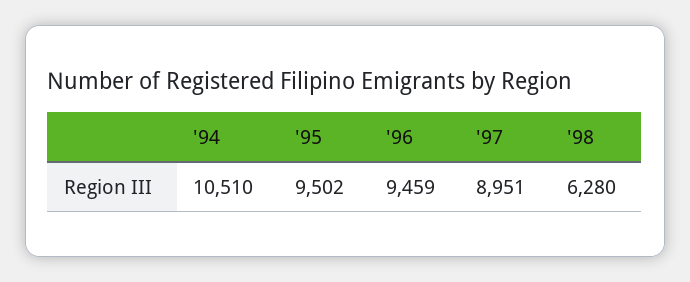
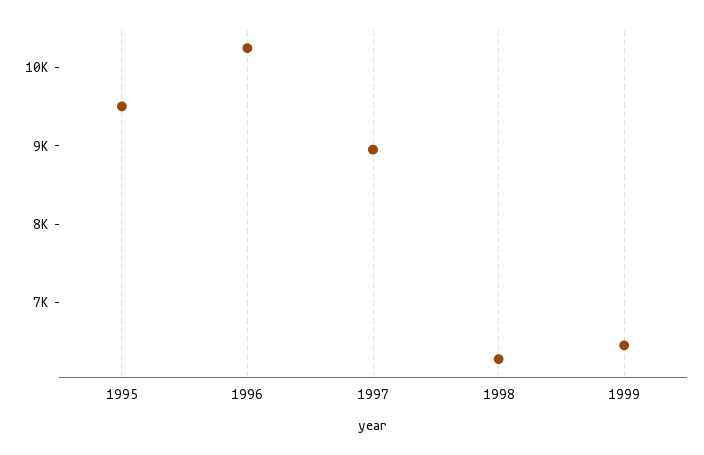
'94: 10510 -> none
'96: 9459 -> 10200
1999: none -> 6400

